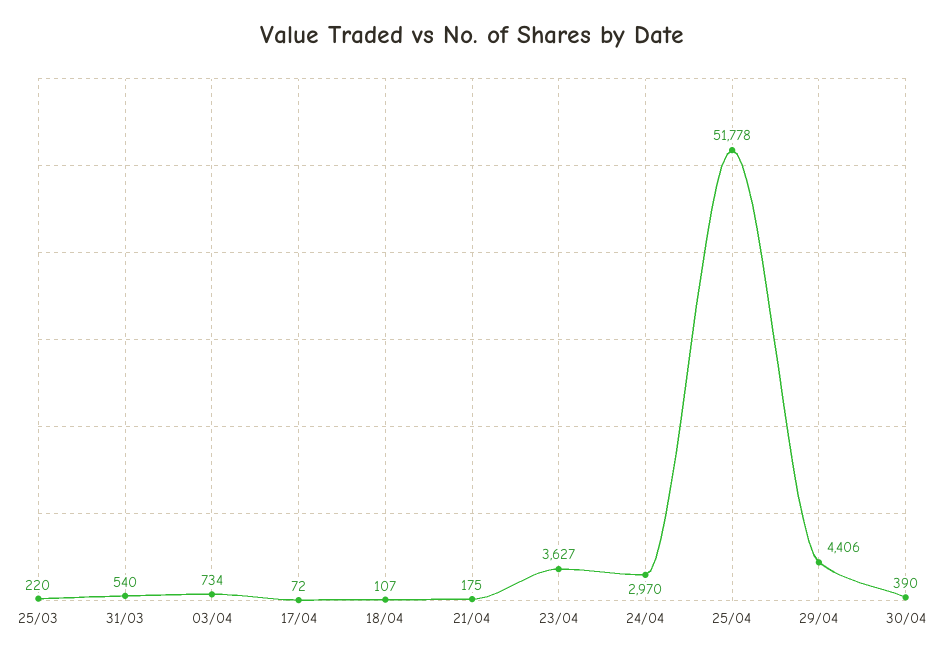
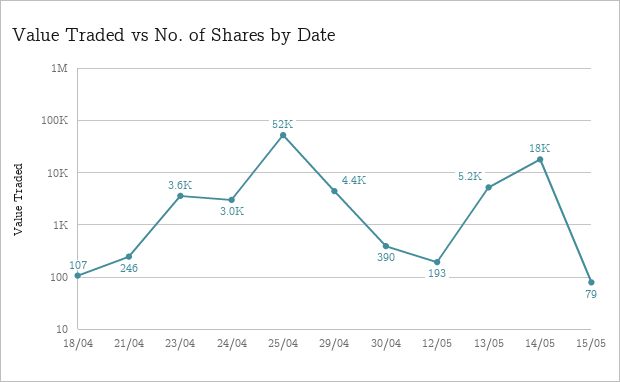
25/03: 220 -> none
31/03: 540 -> none
03/04: 734 -> none
17/04: 72 -> none
21/04: 175 -> 246
12/05: none -> 193
13/05: none -> 5200
14/05: none -> 18000
15/05: none -> 79

